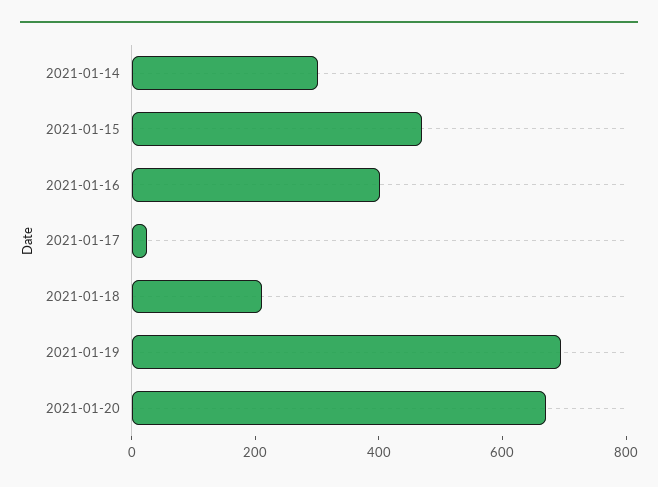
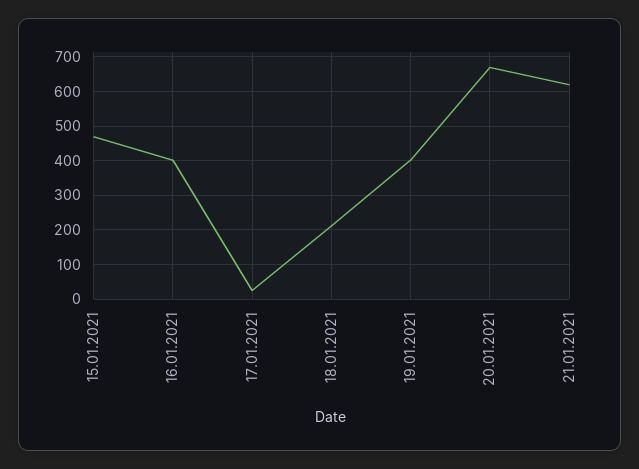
2021-01-14: 300 -> none
2021-01-19: 700 -> 400
21.01.2021: none -> 620

